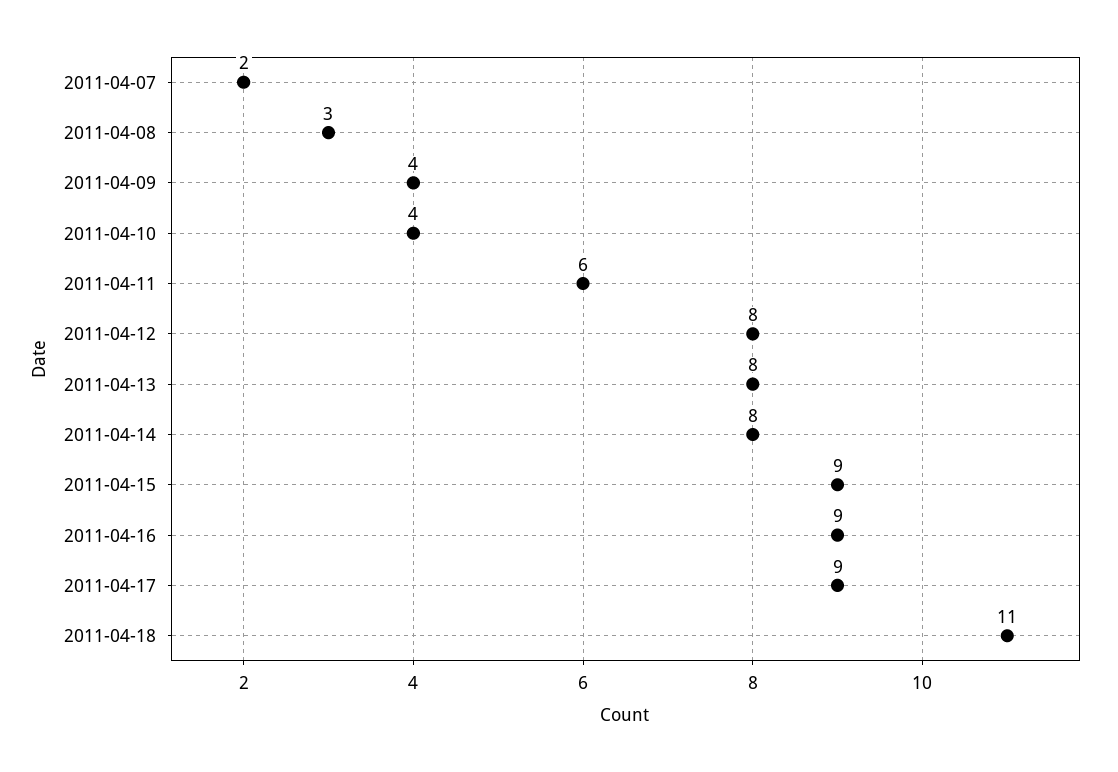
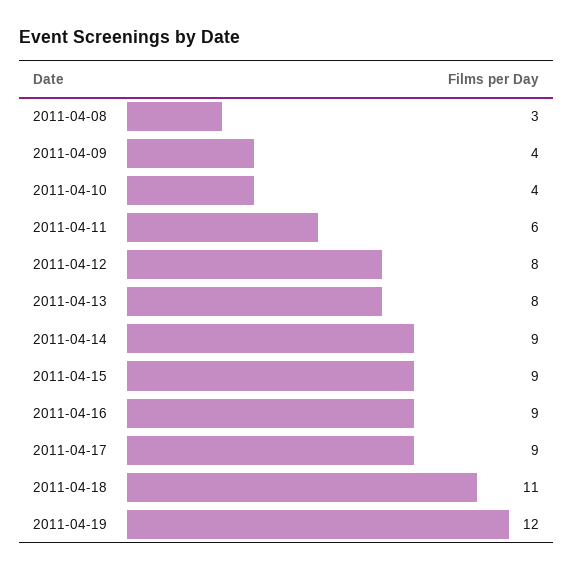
2011-04-07: 2 -> none
2011-04-14: 8 -> 9
2011-04-19: none -> 12

